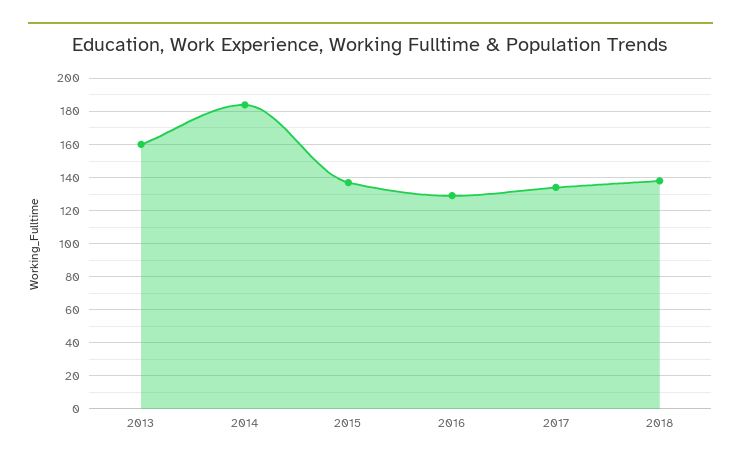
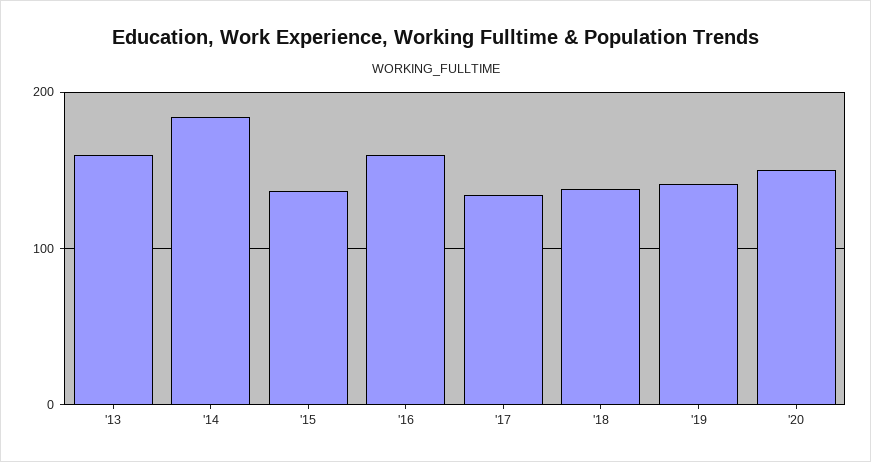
2016: 130 -> 160
'19: none -> 140
'20: none -> 150

